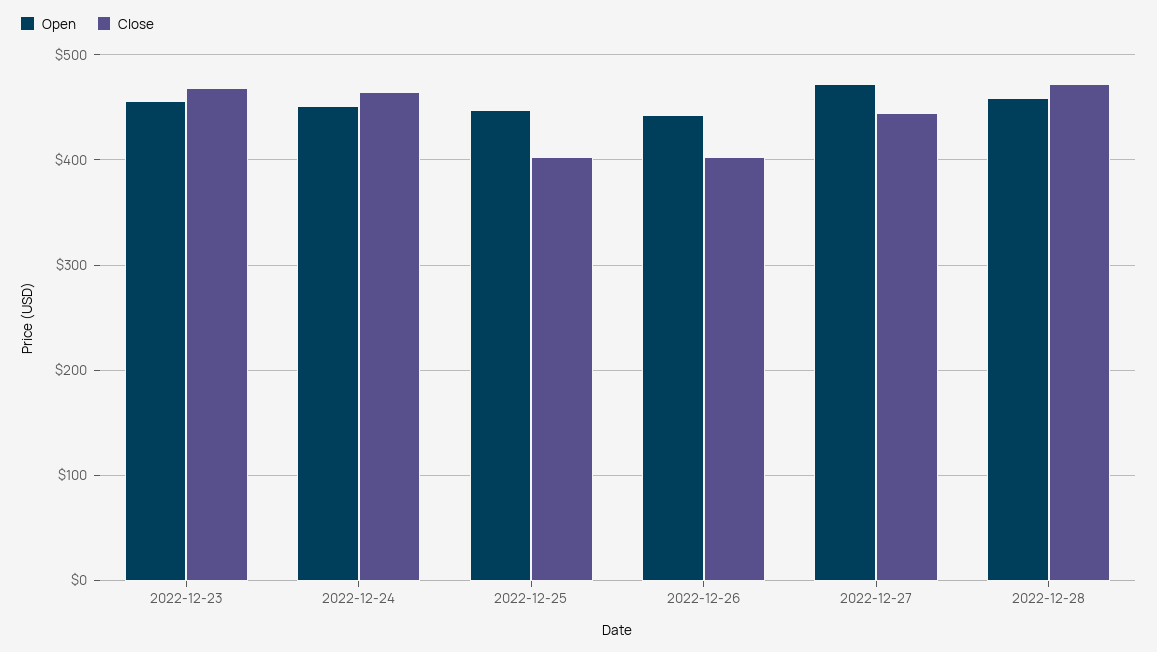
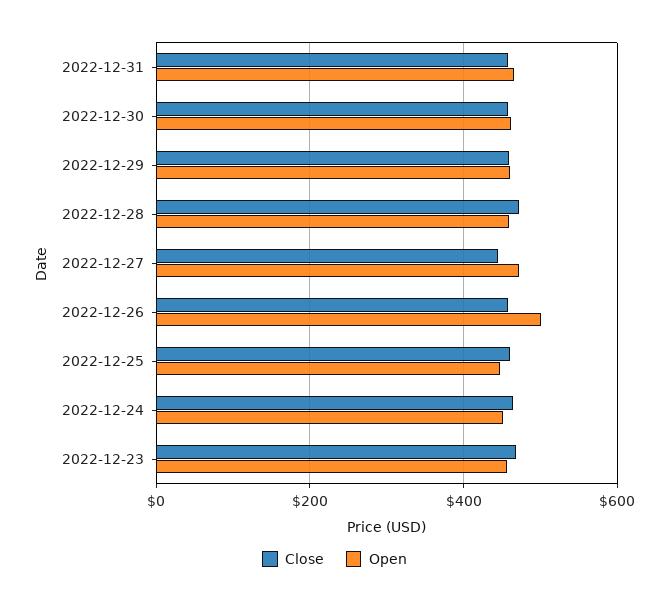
Close, 2022-12-25: 400 -> 460
Open, 2022-12-26: 440 -> 500
Close, 2022-12-26: 400 -> 460
Close, 2022-12-31: none -> 460
Open, 2022-12-31: none -> 460
Close, 2022-12-30: none -> 460
Open, 2022-12-30: none -> 460
Close, 2022-12-29: none -> 460
Open, 2022-12-29: none -> 460

